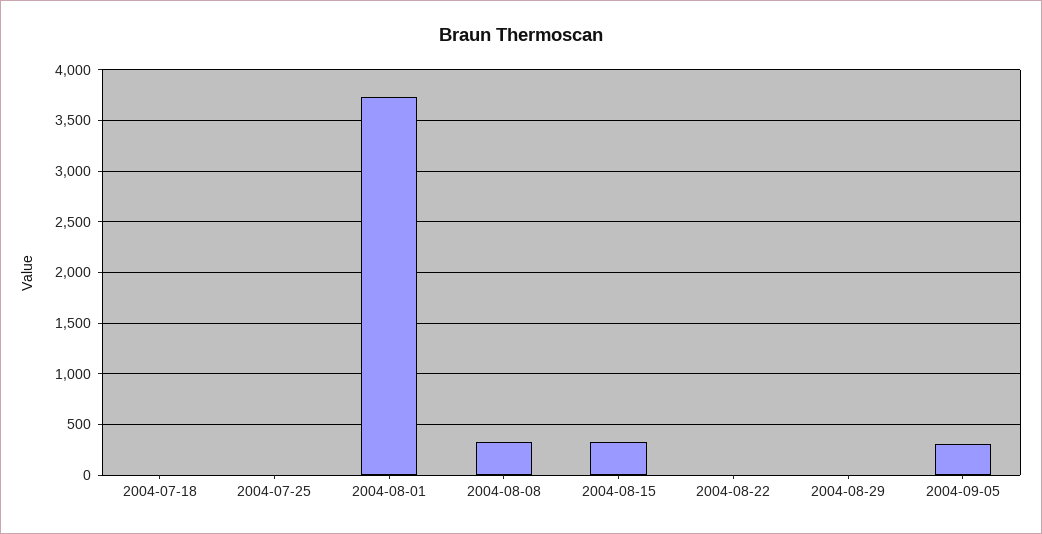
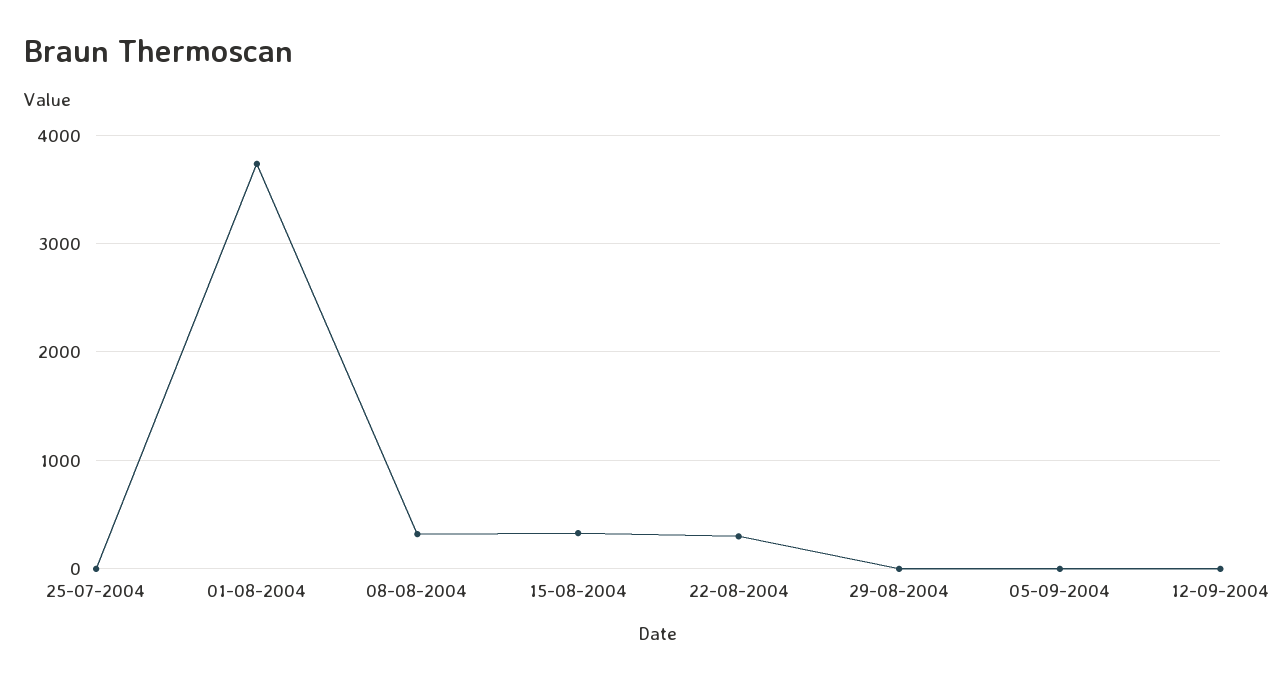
2004-07-18: 0 -> none
2004-08-22: 0 -> 300
2004-09-05: 300 -> 0
12-09-2004: none -> 0

